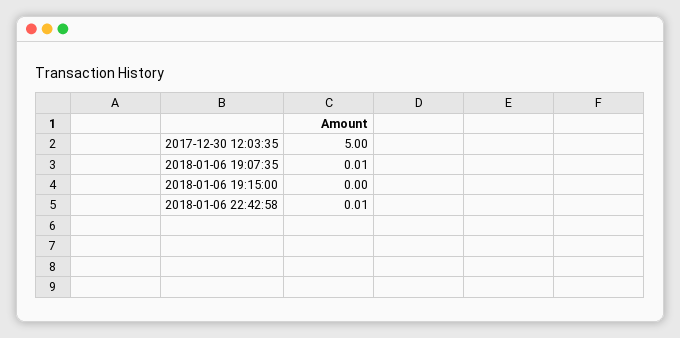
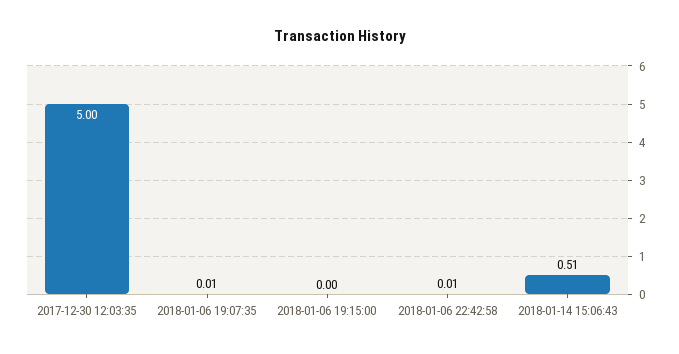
2018-01-14 15:06:43: none -> 0.51

